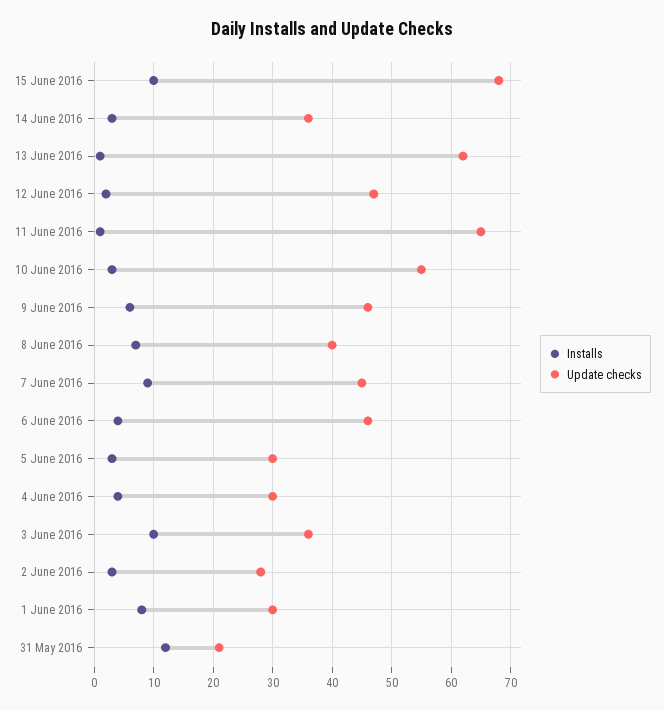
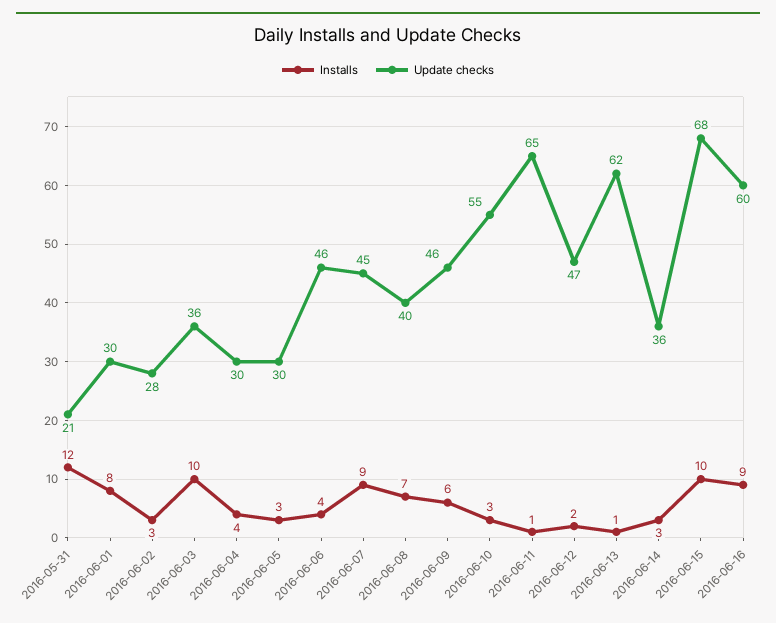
Installs, 2016-06-16: none -> 9
Update checks, 2016-06-16: none -> 60

